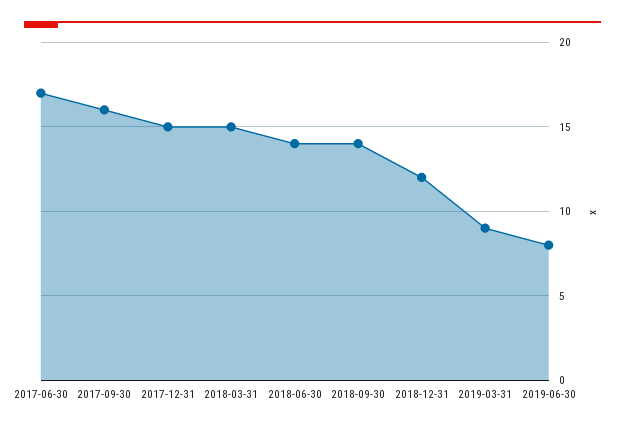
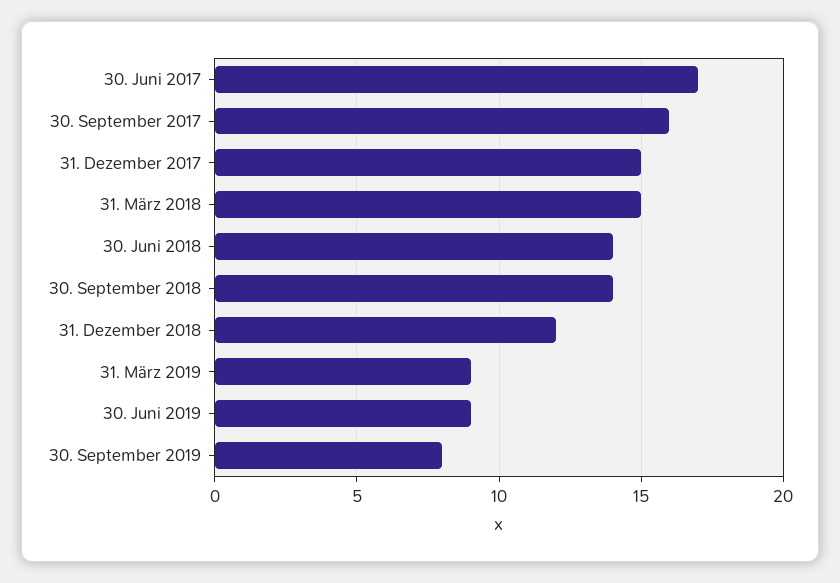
2019-06-30: 8 -> 9
30. September 2019: none -> 8

